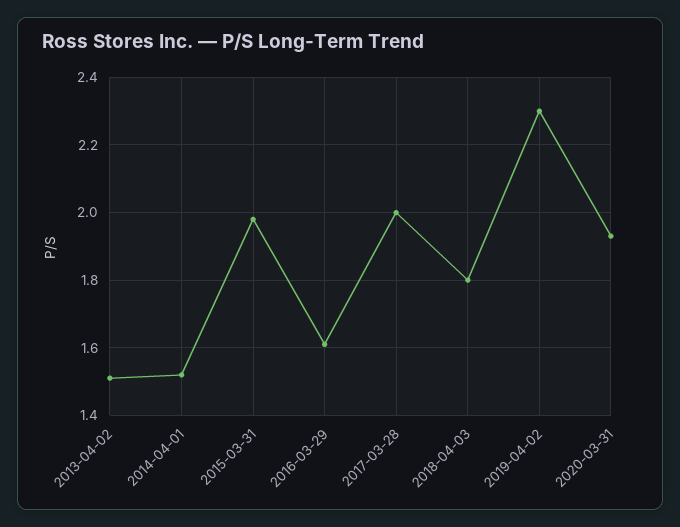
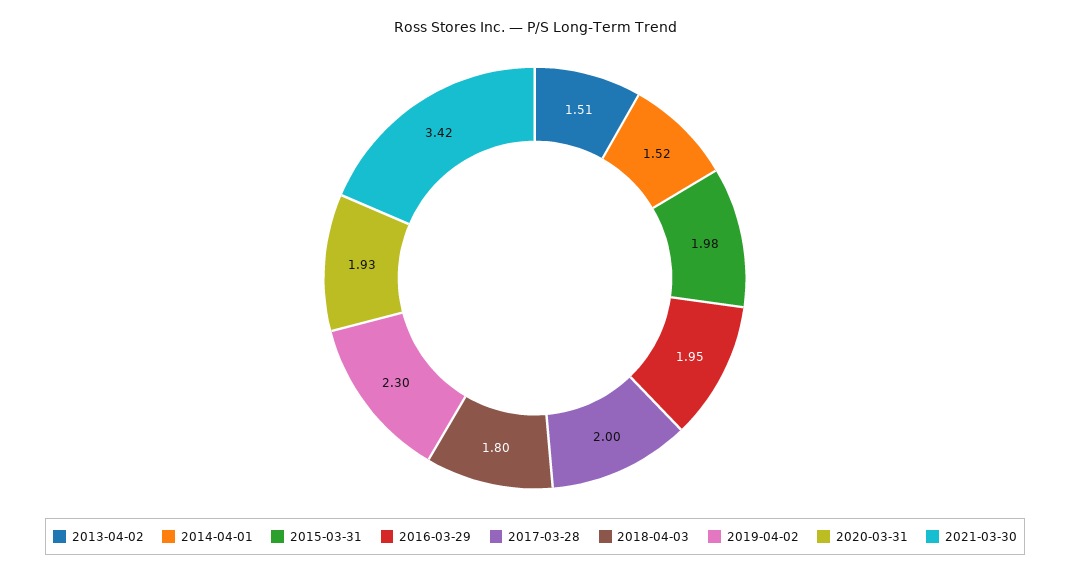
2016-03-29: 1.6 -> 1.95
2021-03-30: none -> 3.42

